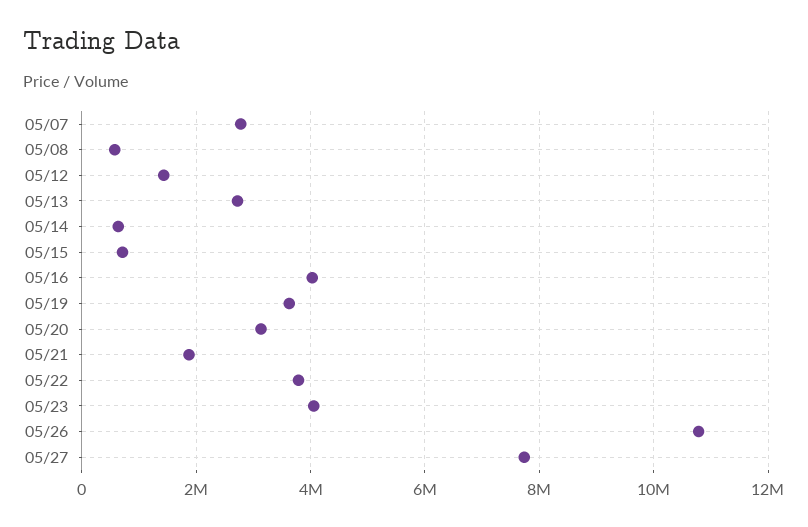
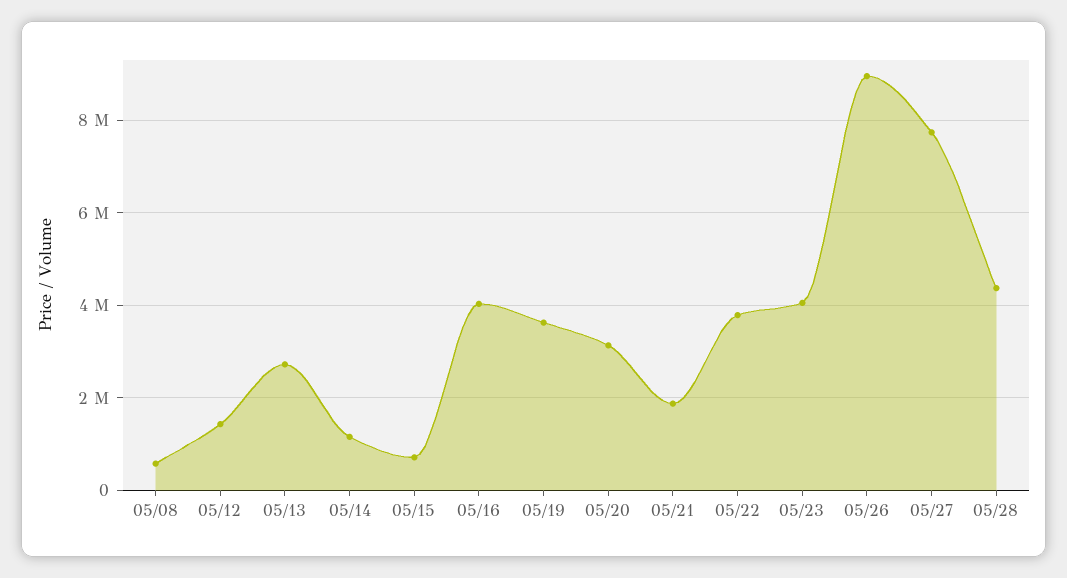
05/07: 2800000 -> none
05/14: 600000 -> 1200000
05/26: 10800000 -> 9000000
05/28: none -> 4400000

